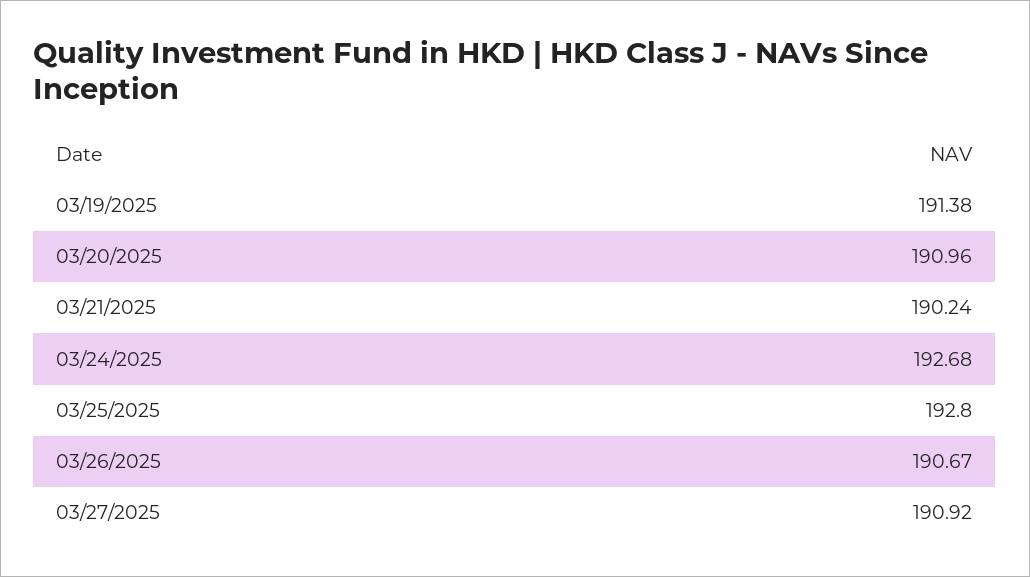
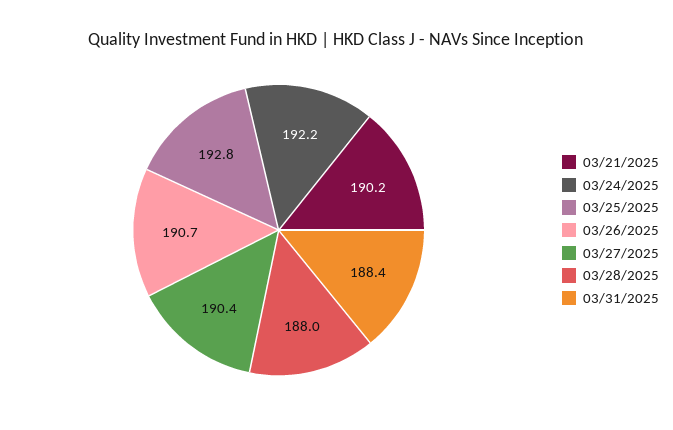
03/19/2025: 191.38 -> none
03/20/2025: 190.96 -> none
03/24/2025: 192.68 -> 192.2
03/27/2025: 190.92 -> 190.4
03/28/2025: none -> 188
03/31/2025: none -> 188.4

